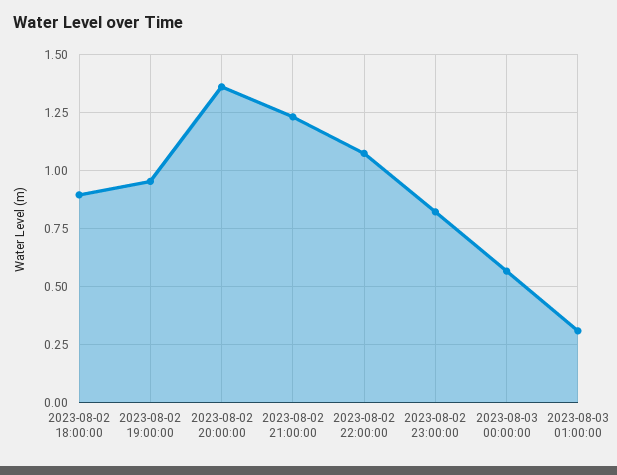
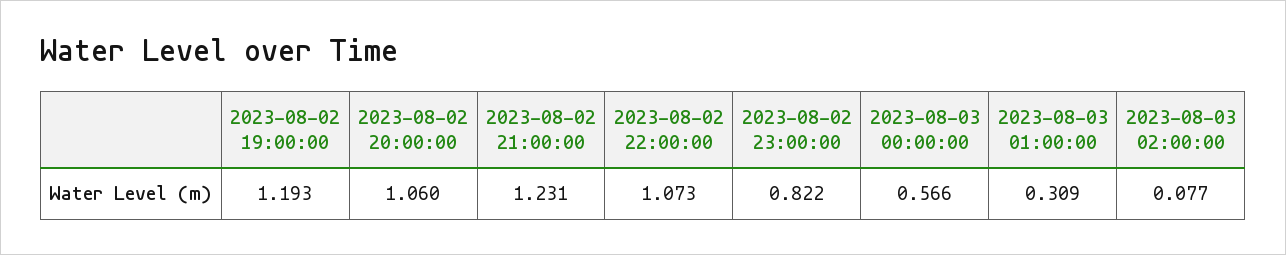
2023-08-02 18:00:00: 0.9 -> none
2023-08-02 19:00:00: 0.95 -> 1.193
2023-08-02 20:00:00: 1.35 -> 1.06
2023-08-03 02:00:00: none -> 0.077

